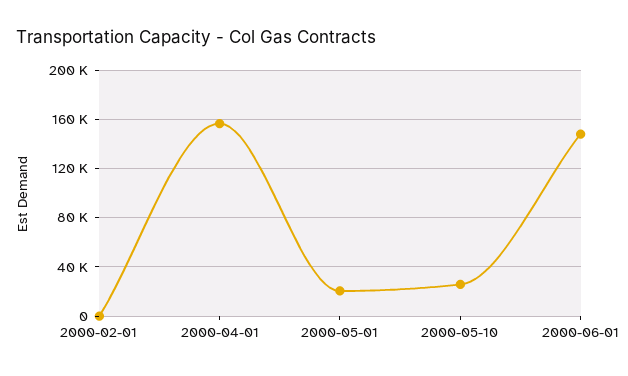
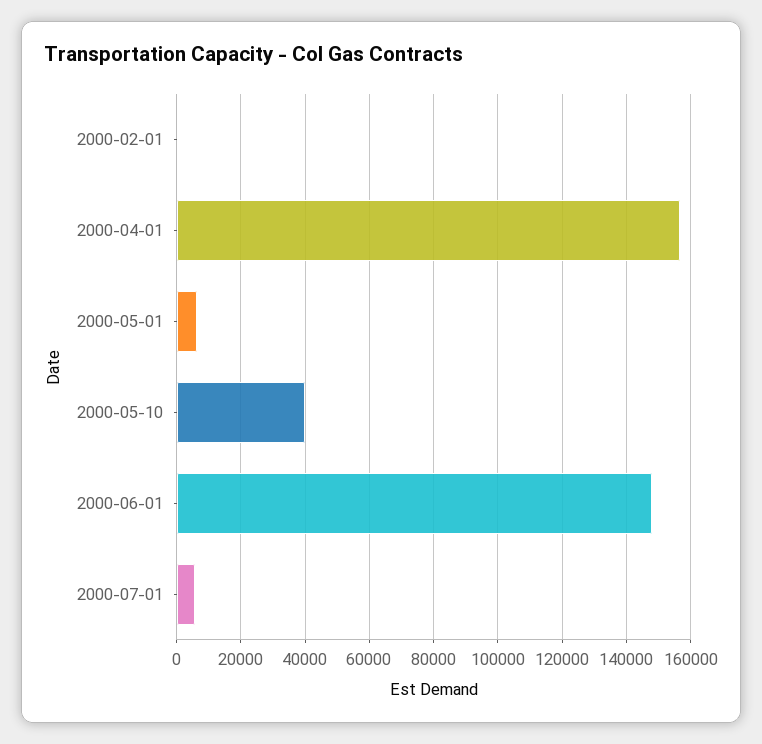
2000-05-01: 20000 -> 6000
2000-05-10: 25000 -> 40000
2000-07-01: none -> 6000

